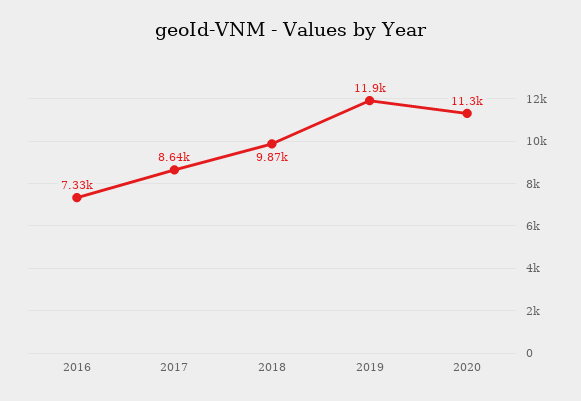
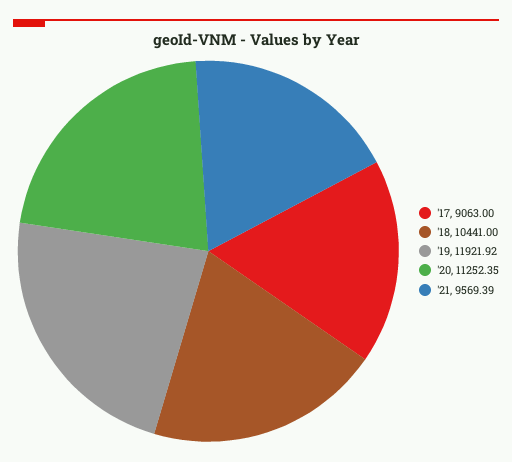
2016: 7330 -> none
2017: 8640 -> 9063
2018: 9870 -> 10441
'21: none -> 9569.39

